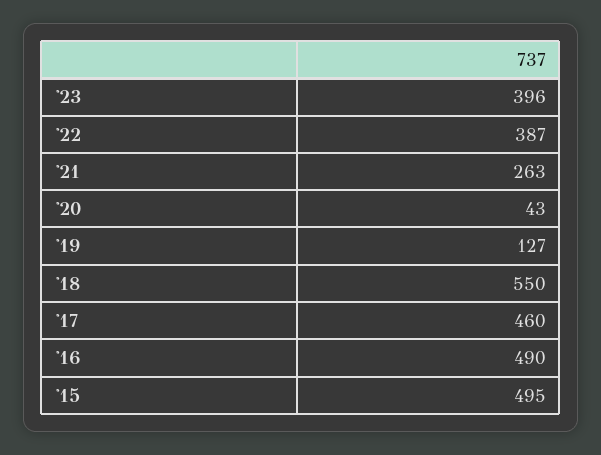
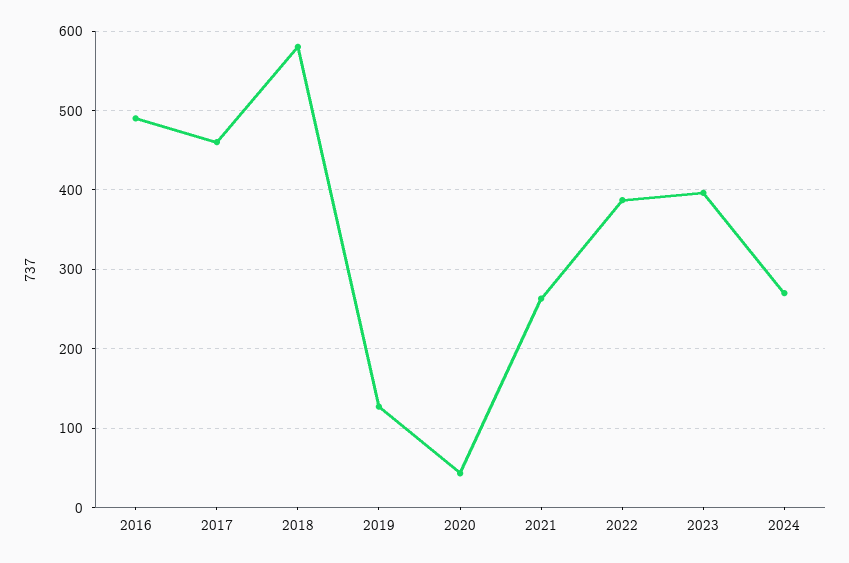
'18: 550 -> 580
'15: 495 -> none
2024: none -> 270

